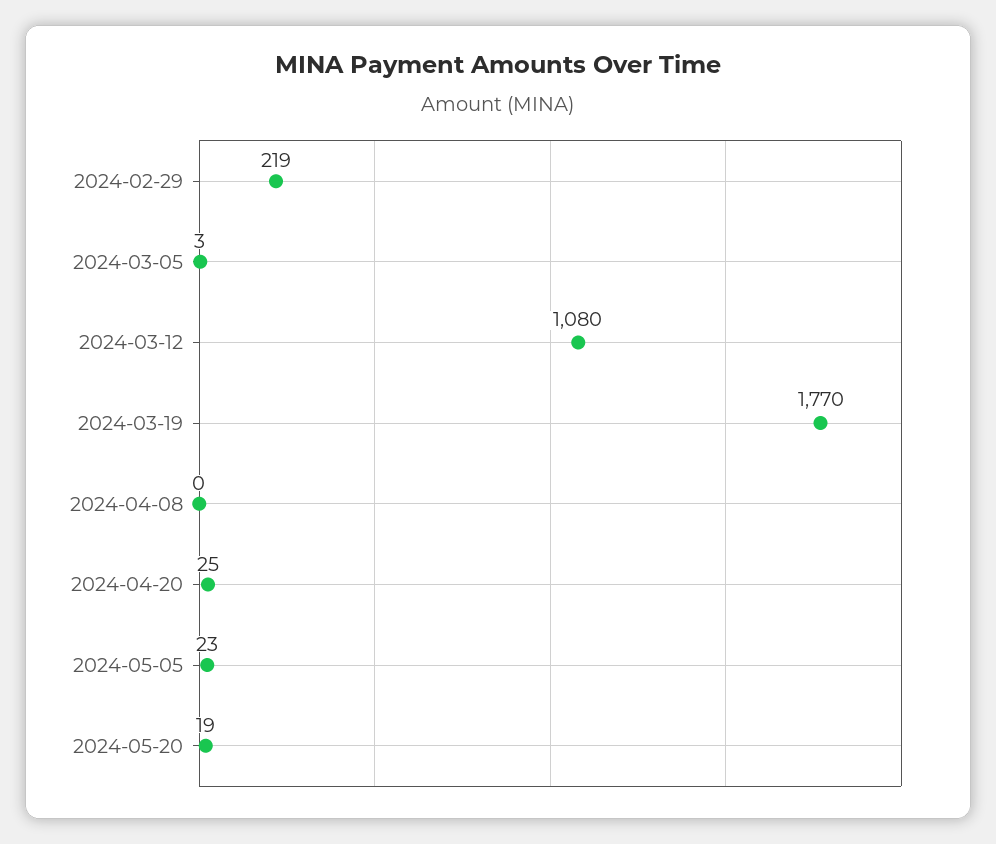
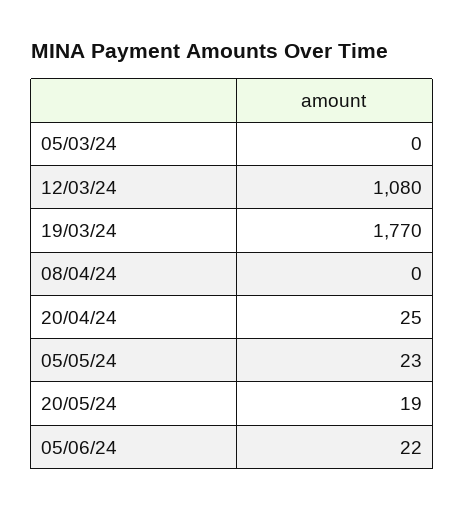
2024-02-29: 219 -> none
2024-03-05: 3 -> 0
05/06/24: none -> 22

